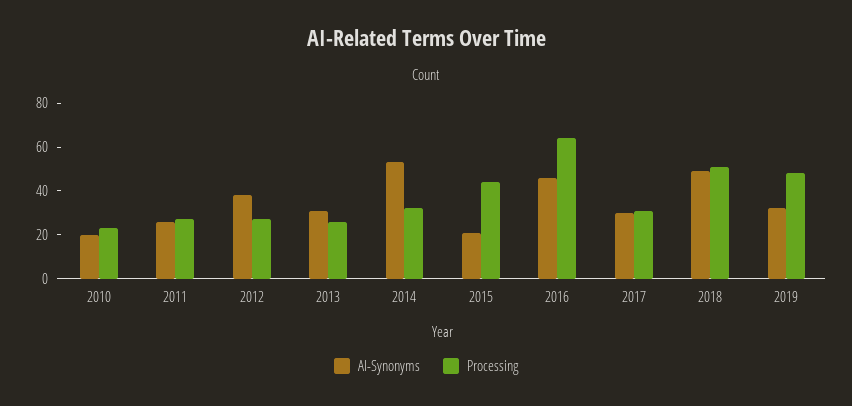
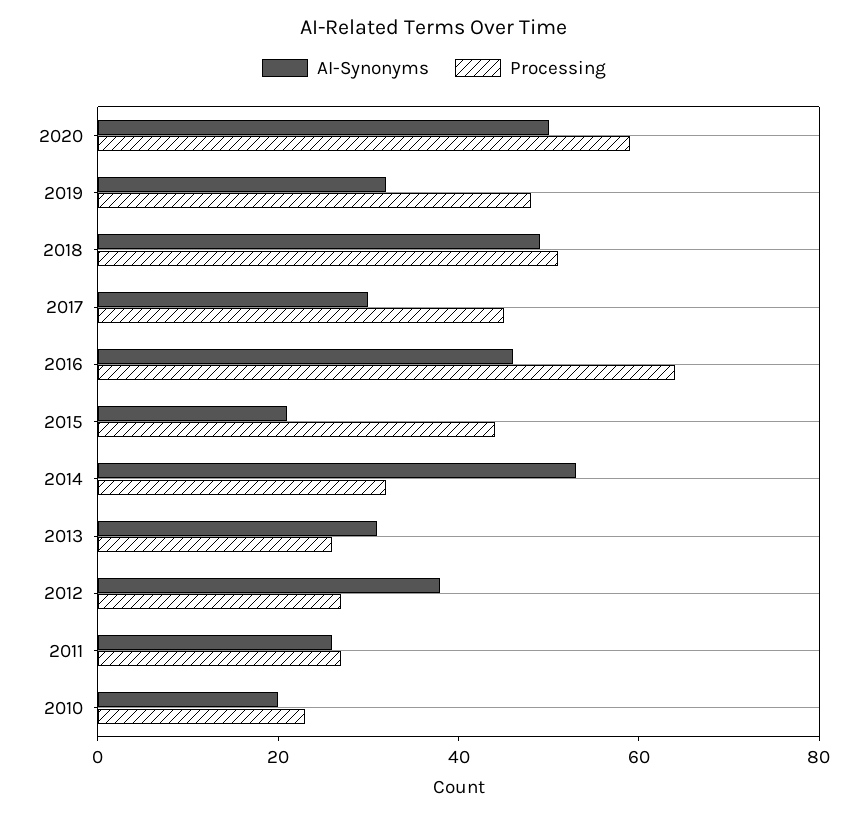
Processing, 2017: 30 -> 45
AI-Synonyms, 2020: none -> 50
Processing, 2020: none -> 60

